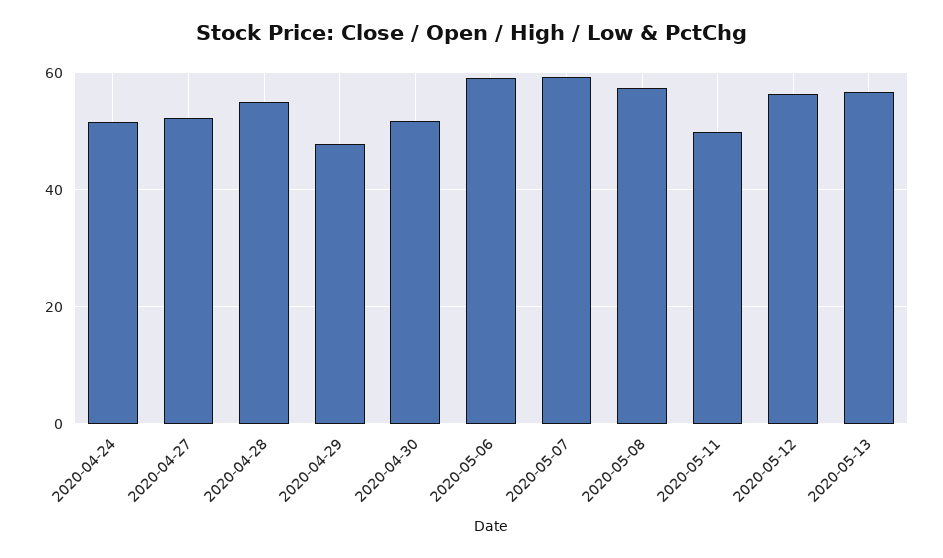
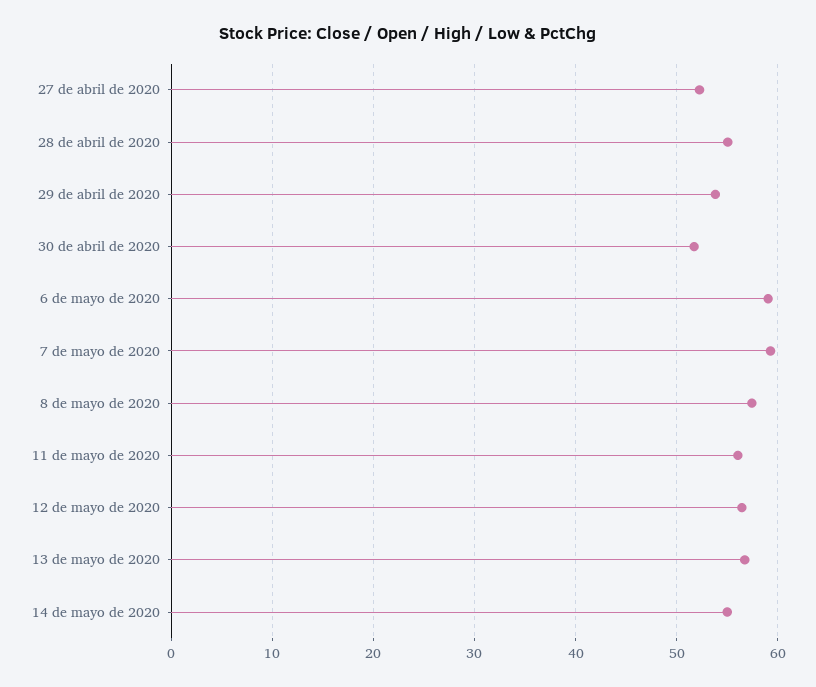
2020-04-24: 52 -> none
2020-04-29: 48 -> 54
2020-05-11: 50 -> 56
14 de mayo de 2020: none -> 55

